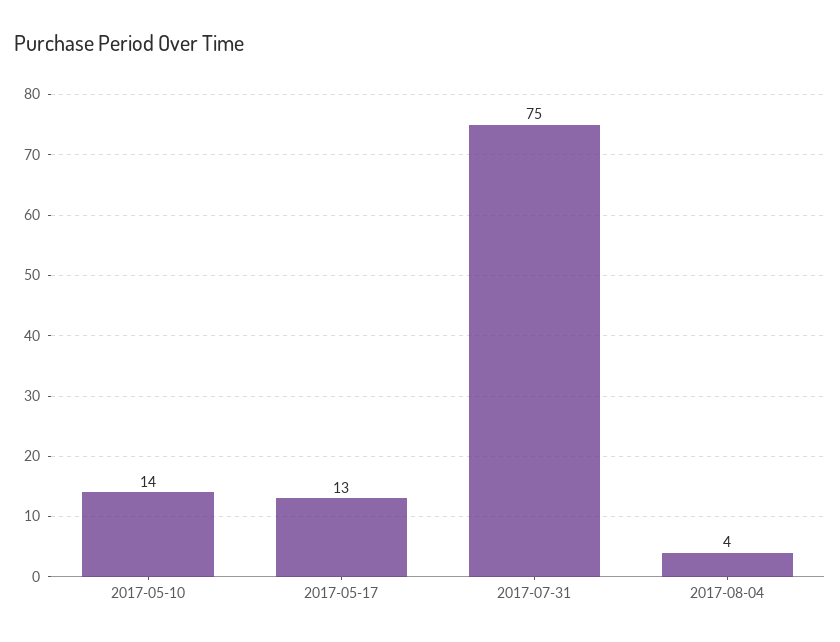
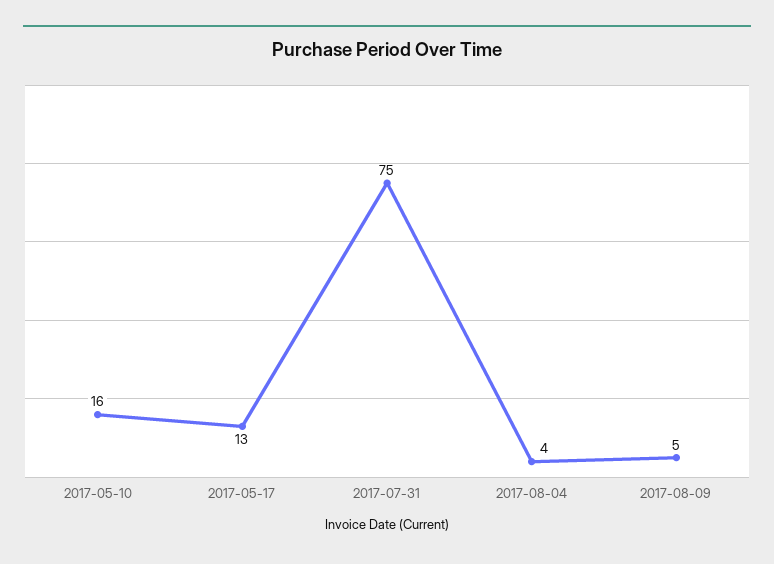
2017-05-10: 14 -> 16
2017-08-09: none -> 5

